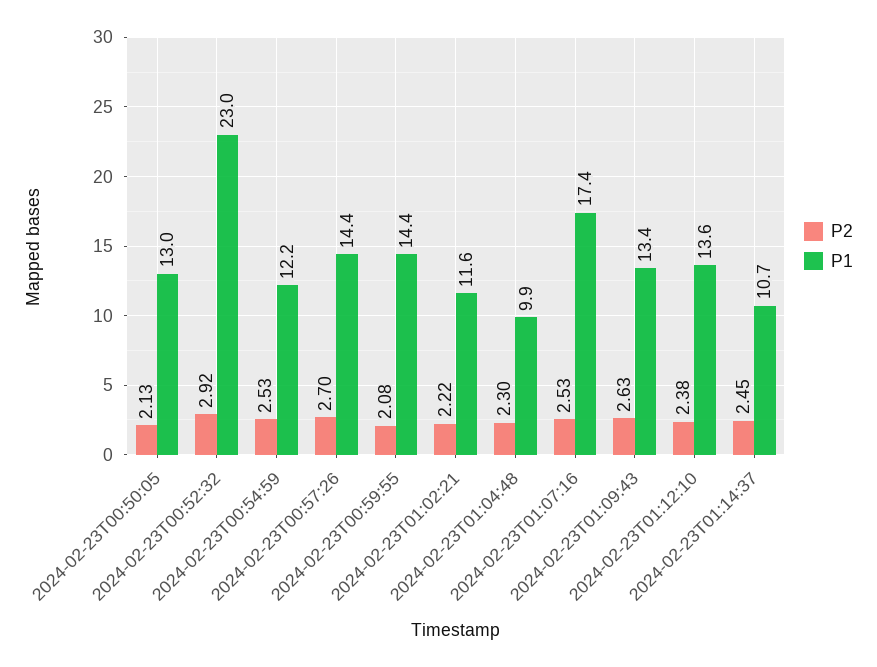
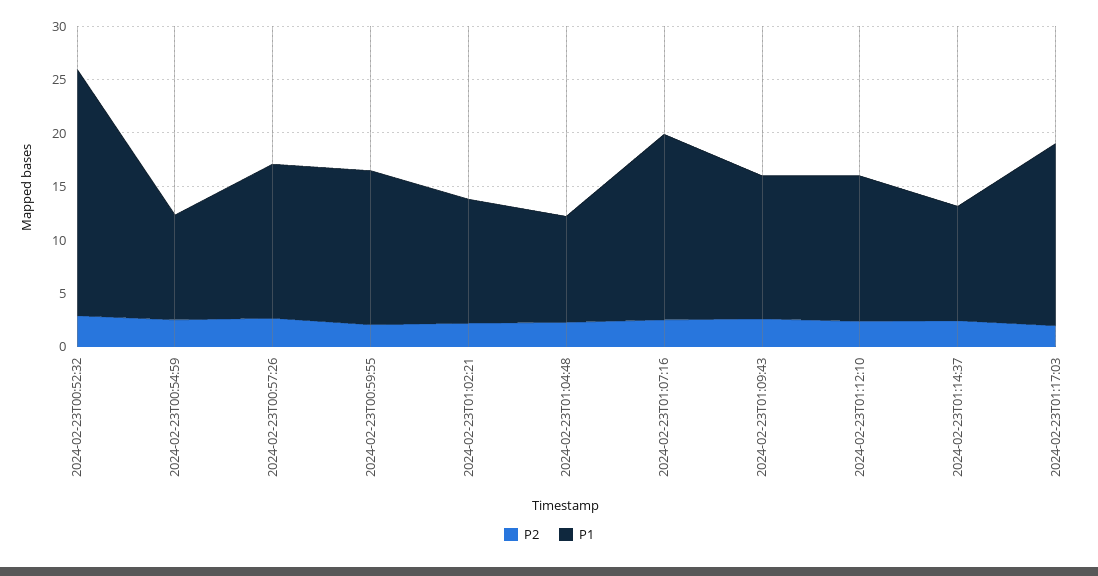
P2, 2024-02-23T00:50:05: 2.13 -> none
P1, 2024-02-23T00:50:05: 13 -> none
P1, 2024-02-23T00:54:59: 12.2 -> 10
P2, 2024-02-23T01:17:03: none -> 2
P1, 2024-02-23T01:17:03: none -> 17

